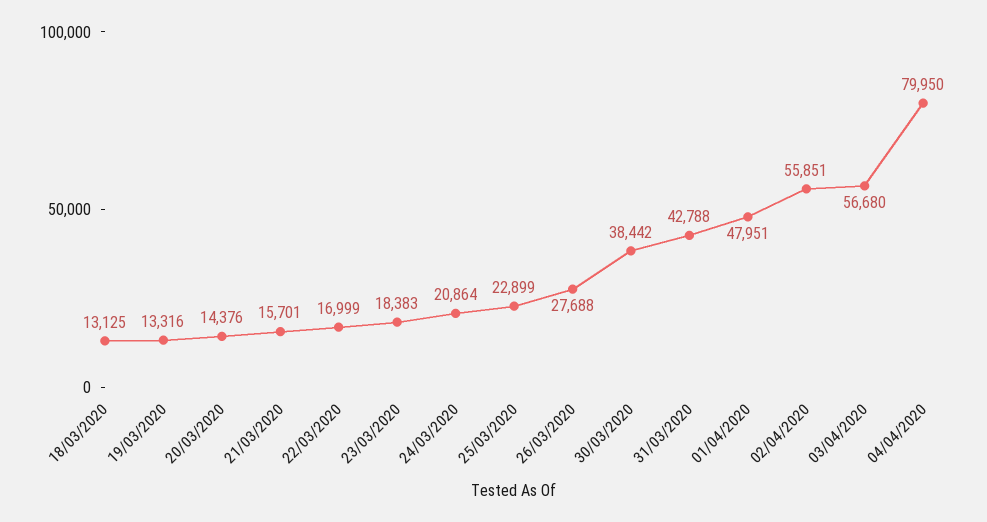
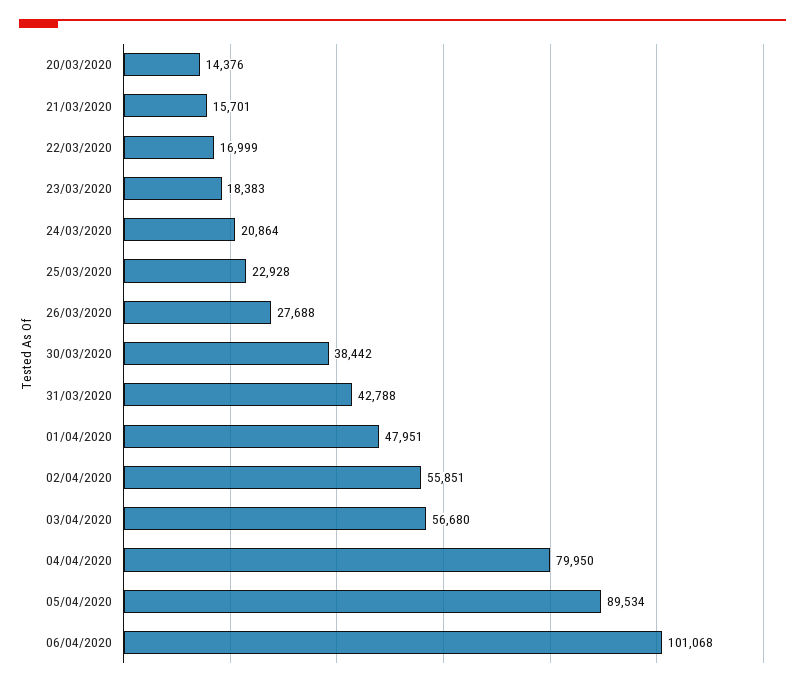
18/03/2020: 13125 -> none
19/03/2020: 13316 -> none
25/03/2020: 22899 -> 22928
05/04/2020: none -> 89534
06/04/2020: none -> 101068

